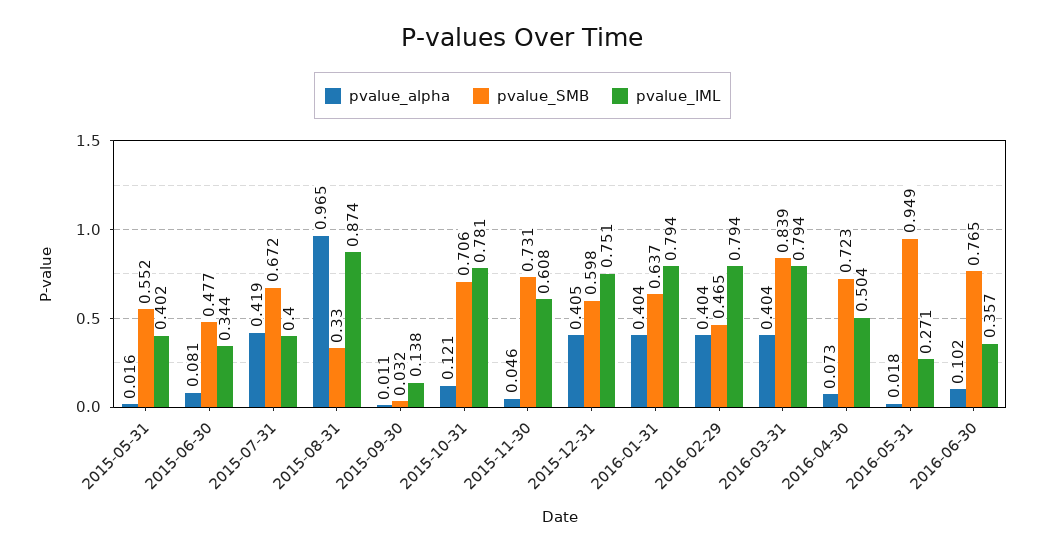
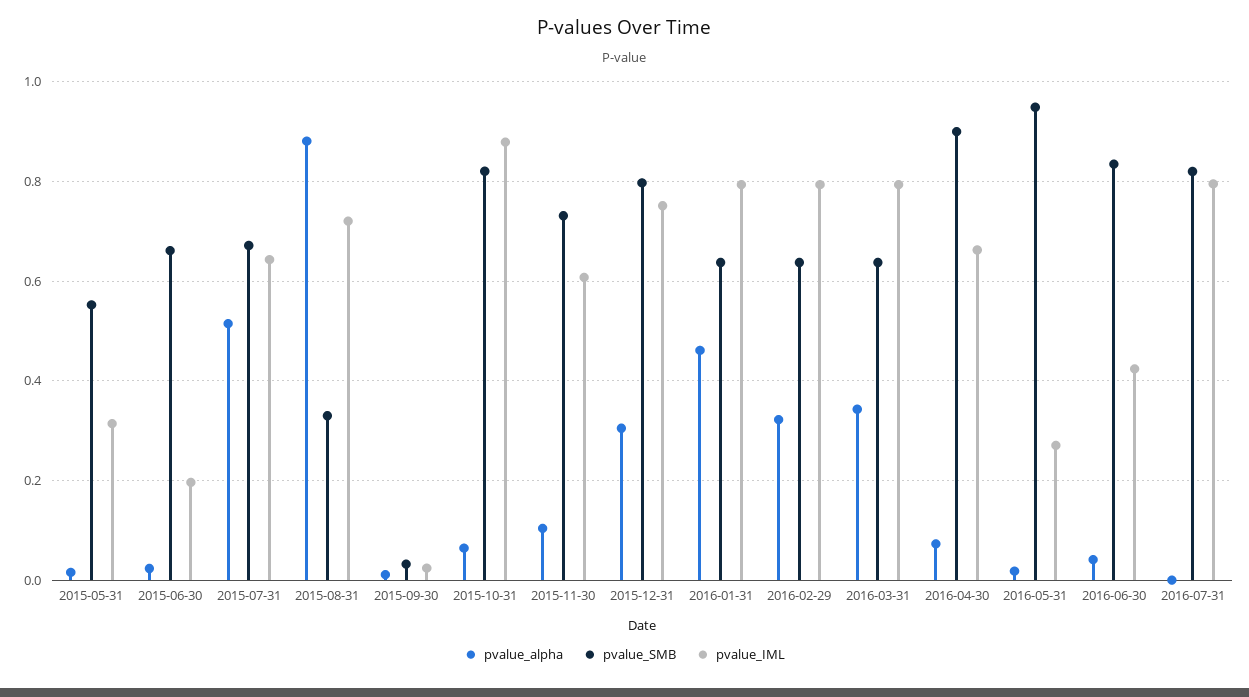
pvalue_IML, 2015-05-31: 0.402 -> 0.32
pvalue_alpha, 2015-06-30: 0.081 -> 0.02
pvalue_SMB, 2015-06-30: 0.477 -> 0.66
pvalue_IML, 2015-06-30: 0.344 -> 0.2
pvalue_alpha, 2015-07-31: 0.419 -> 0.52
pvalue_IML, 2015-07-31: 0.4 -> 0.64
pvalue_alpha, 2015-08-31: 0.965 -> 0.88
pvalue_IML, 2015-08-31: 0.874 -> 0.72
pvalue_IML, 2015-09-30: 0.138 -> 0.02
pvalue_alpha, 2015-10-31: 0.121 -> 0.06
pvalue_SMB, 2015-10-31: 0.706 -> 0.82
pvalue_IML, 2015-10-31: 0.781 -> 0.88
pvalue_alpha, 2015-11-30: 0.046 -> 0.1
pvalue_alpha, 2015-12-31: 0.405 -> 0.3
pvalue_SMB, 2015-12-31: 0.598 -> 0.8
pvalue_alpha, 2016-01-31: 0.404 -> 0.46
pvalue_alpha, 2016-02-29: 0.404 -> 0.32
pvalue_SMB, 2016-02-29: 0.465 -> 0.64
pvalue_alpha, 2016-03-31: 0.404 -> 0.34
pvalue_SMB, 2016-03-31: 0.839 -> 0.64
pvalue_SMB, 2016-04-30: 0.723 -> 0.9
pvalue_IML, 2016-04-30: 0.504 -> 0.66
pvalue_alpha, 2016-06-30: 0.102 -> 0.04
pvalue_SMB, 2016-06-30: 0.765 -> 0.84
pvalue_IML, 2016-06-30: 0.357 -> 0.42
pvalue_alpha, 2016-07-31: none -> 0
pvalue_SMB, 2016-07-31: none -> 0.82
pvalue_IML, 2016-07-31: none -> 0.8

